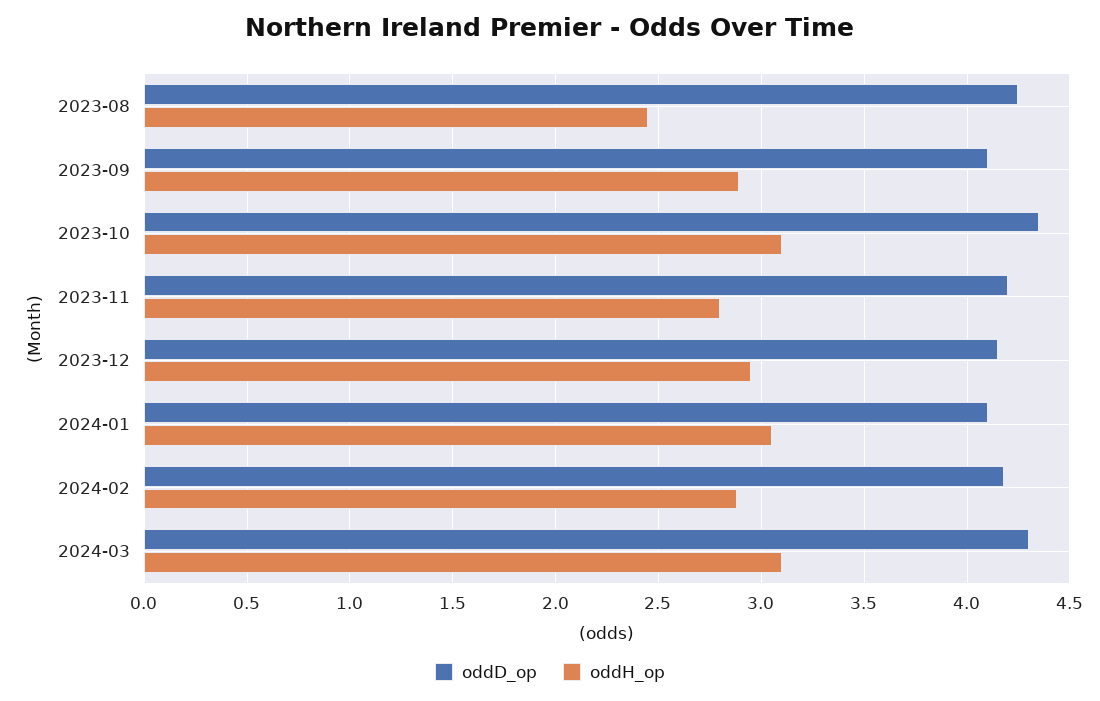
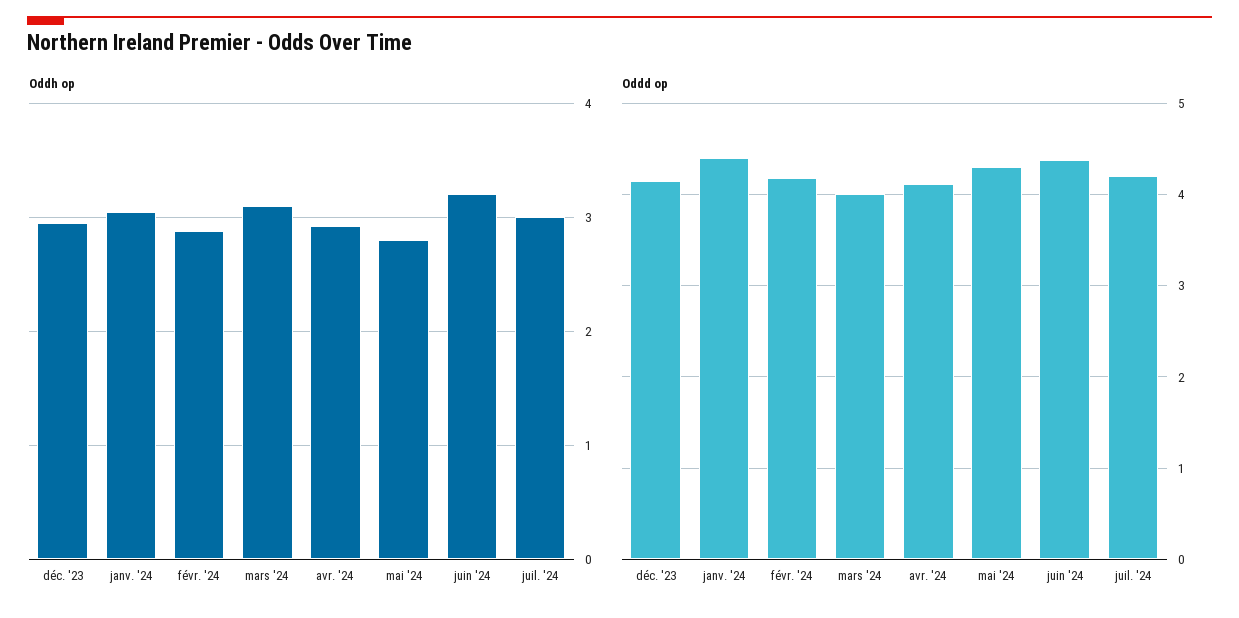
oddD_op, 2023-08: 4.25 -> none
oddH_op, 2023-08: 2.45 -> none
oddD_op, 2023-09: 4.1 -> none
oddH_op, 2023-09: 2.9 -> none
oddD_op, 2023-10: 4.35 -> none
oddH_op, 2023-10: 3.1 -> none
oddD_op, 2023-11: 4.2 -> none
oddH_op, 2023-11: 2.8 -> none
oddD_op, 2024-01: 4.1 -> 4.4
oddD_op, 2024-03: 4.3 -> 4
oddH_op, avr. '24: none -> 2.9
oddH_op, mai '24: none -> 2.8
oddH_op, juin '24: none -> 3.2
oddH_op, juil. '24: none -> 3
oddD_op, avr. '24: none -> 4.1
oddD_op, mai '24: none -> 4.3
oddD_op, juin '24: none -> 4.4
oddD_op, juil. '24: none -> 4.2

